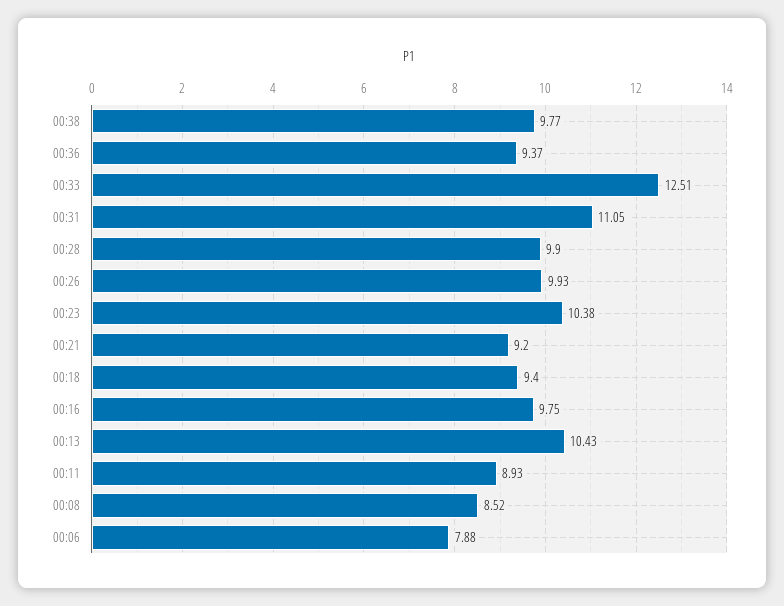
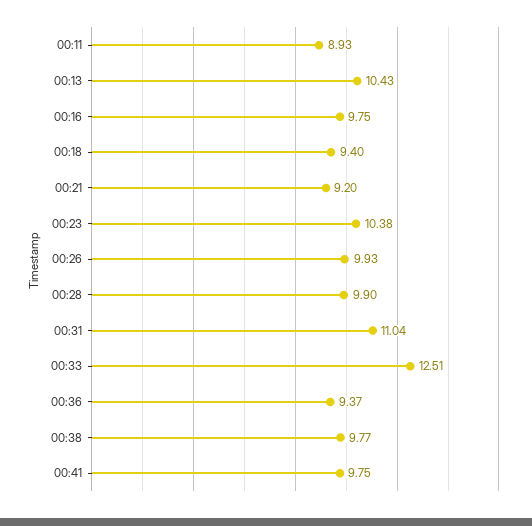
00:31: 11.05 -> 11.04
00:08: 8.52 -> none
00:06: 7.88 -> none
00:41: none -> 9.75

